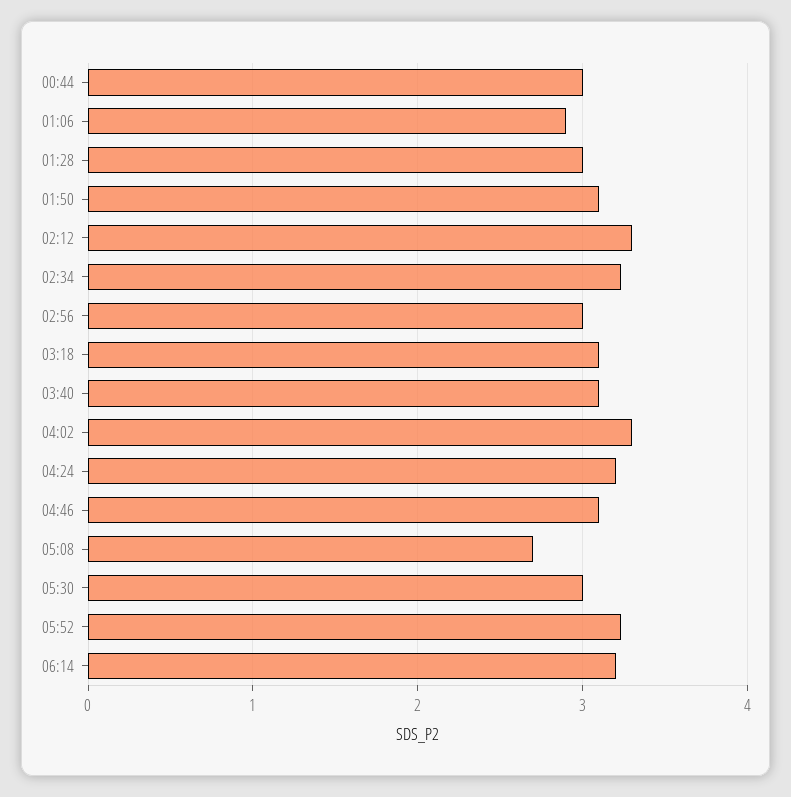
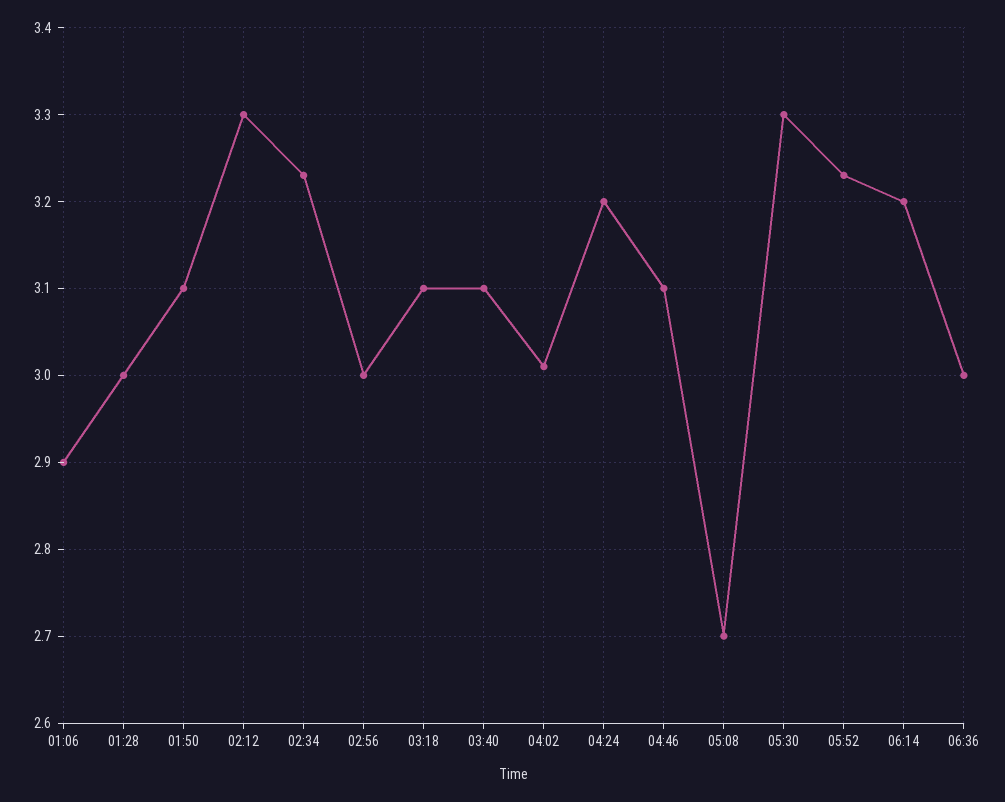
00:44: 3 -> none
04:02: 3.3 -> 3.01
05:30: 3 -> 3.3
06:36: none -> 3

